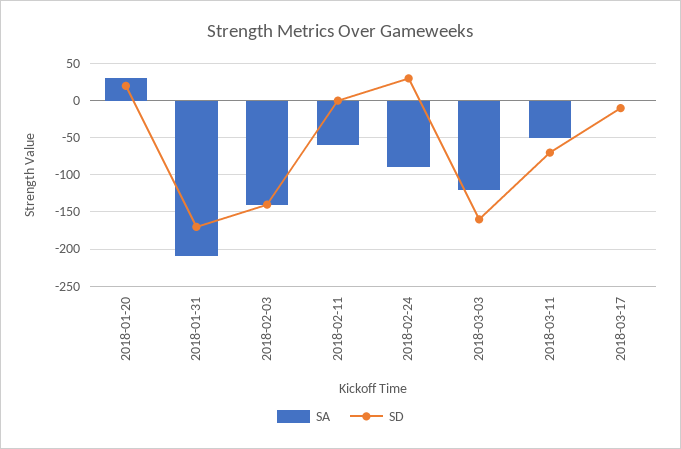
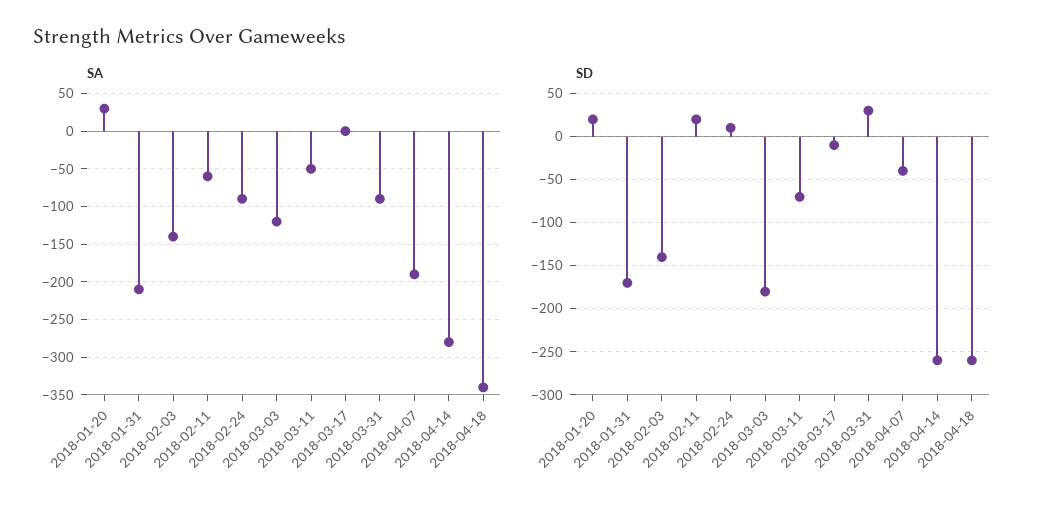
SD, 2018-02-11: 0 -> 20
SD, 2018-02-24: 30 -> 10
SD, 2018-03-03: -160 -> -180
SA, 2018-03-31: none -> -90
SA, 2018-04-07: none -> -190
SA, 2018-04-14: none -> -280
SA, 2018-04-18: none -> -340
SD, 2018-03-31: none -> 30
SD, 2018-04-07: none -> -40
SD, 2018-04-14: none -> -260
SD, 2018-04-18: none -> -260

